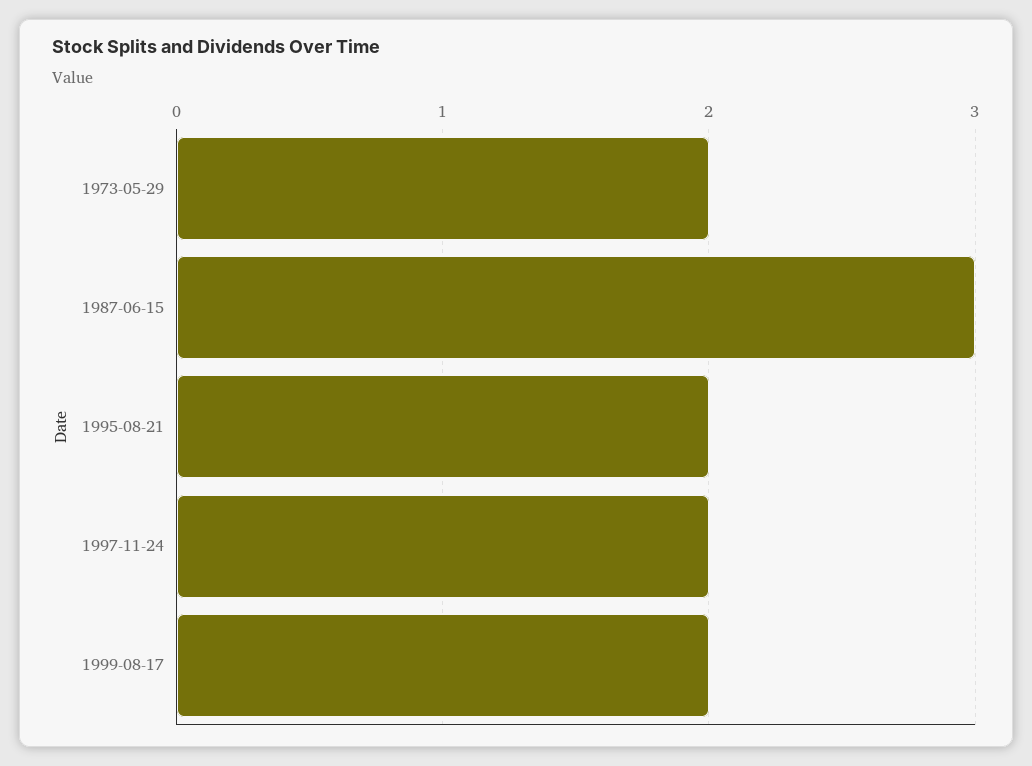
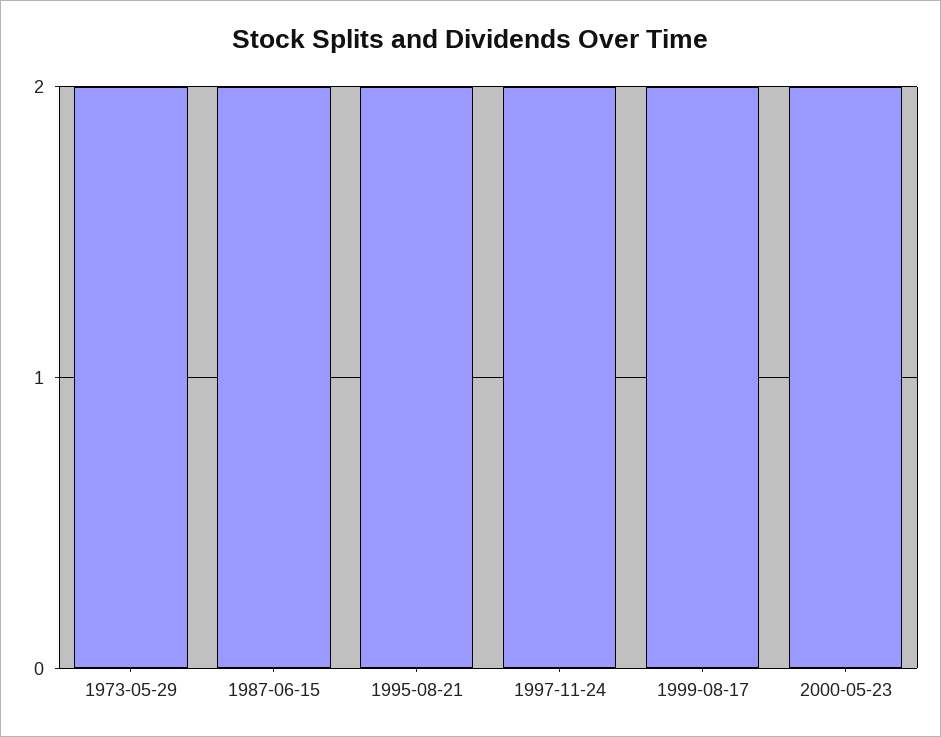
1987-06-15: 3 -> 2
2000-05-23: none -> 2

